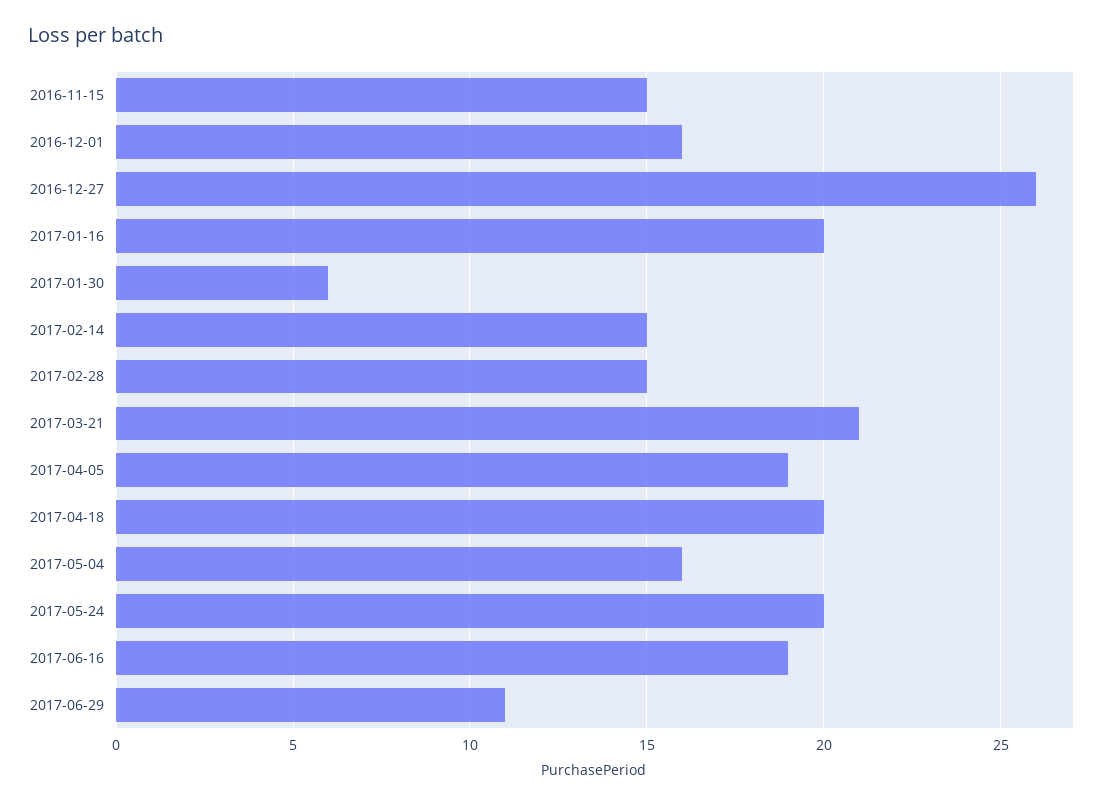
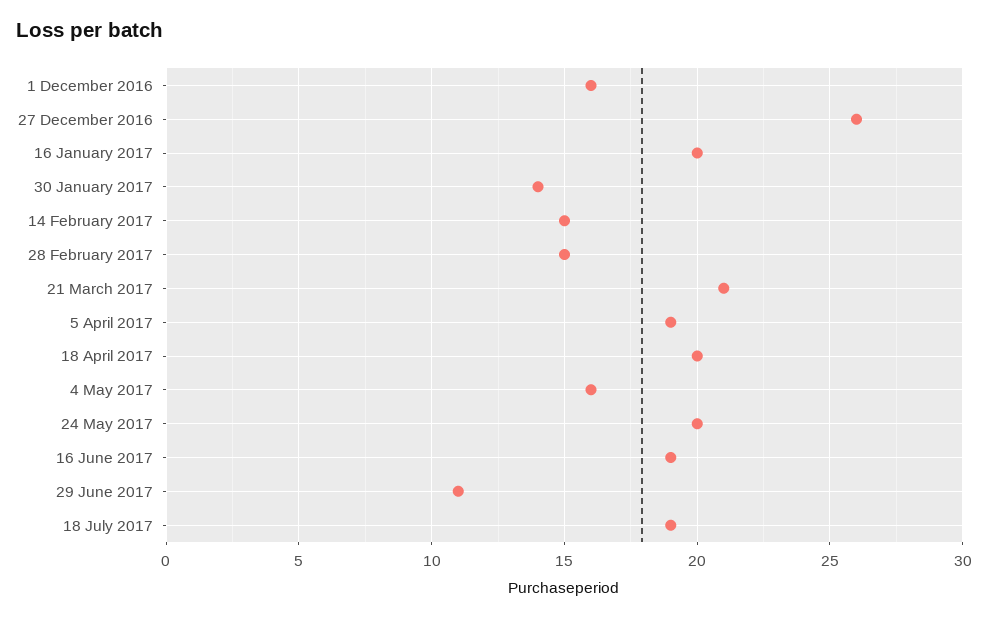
2016-11-15: 15 -> none
2017-01-30: 6 -> 14
18 July 2017: none -> 19

